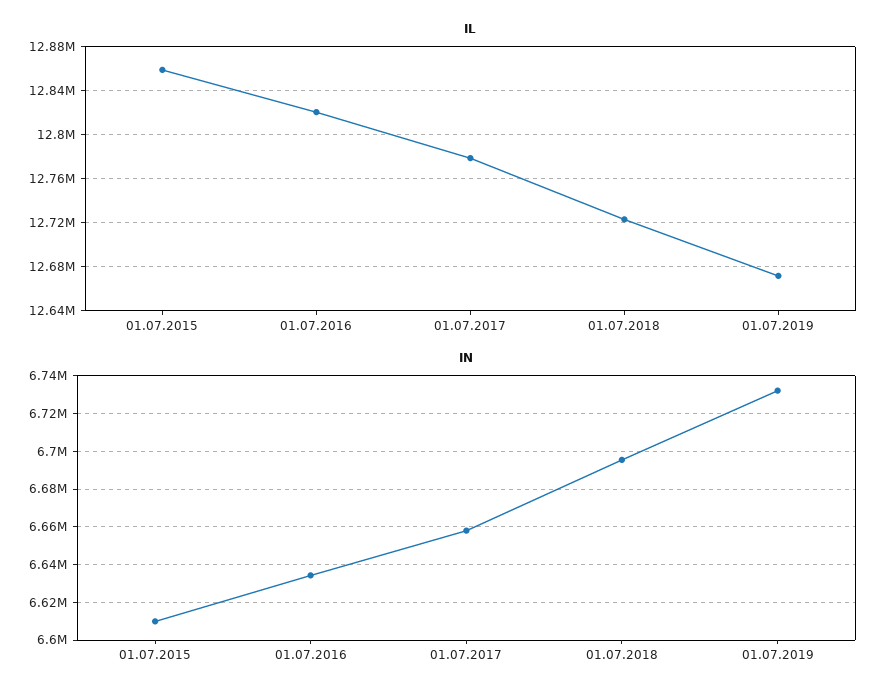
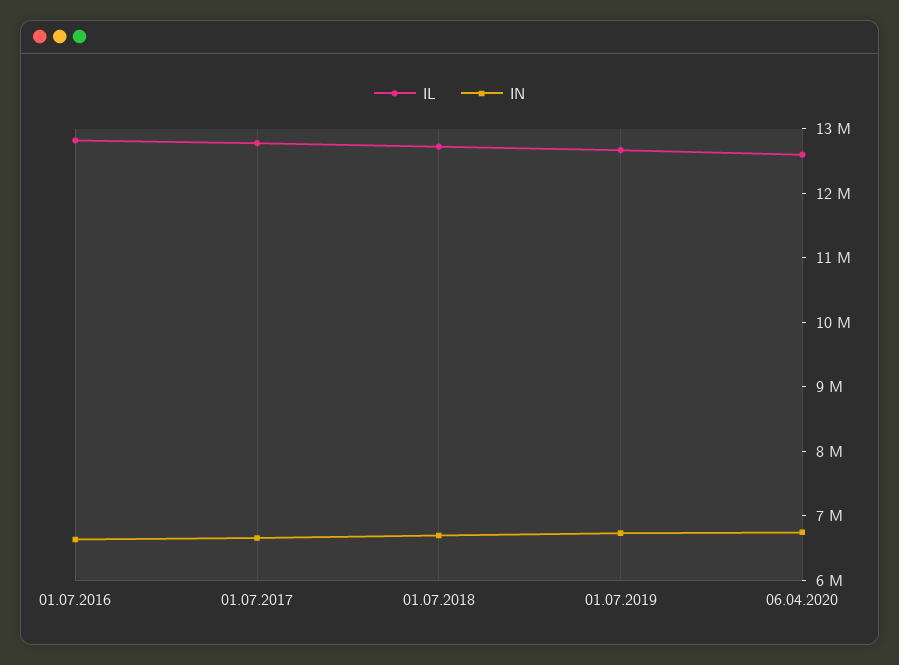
IL, 01.07.2015: 12860000 -> none
IN, 01.07.2015: 6610000 -> none
IL, 06.04.2020: none -> 12600000
IN, 06.04.2020: none -> 6800000

